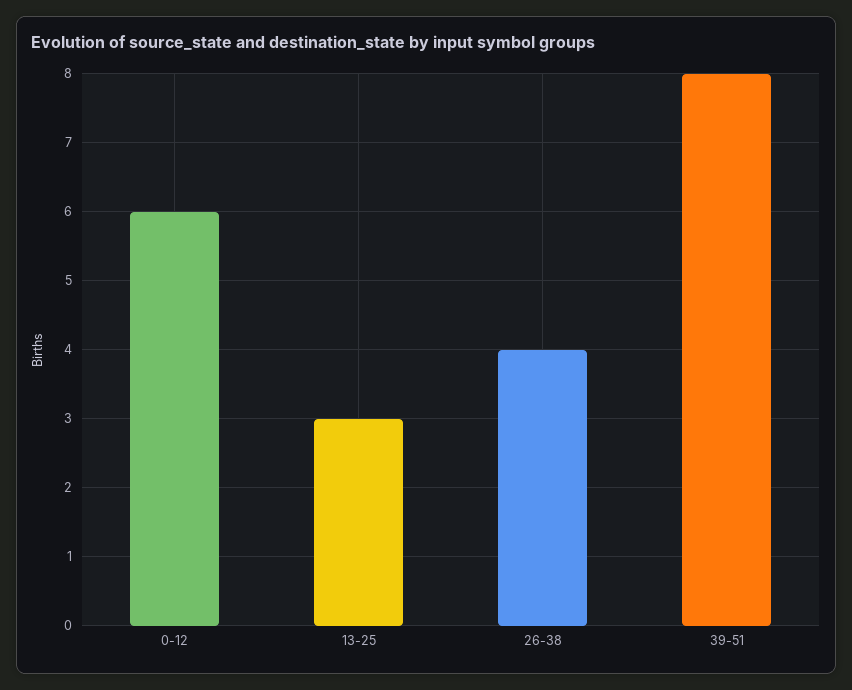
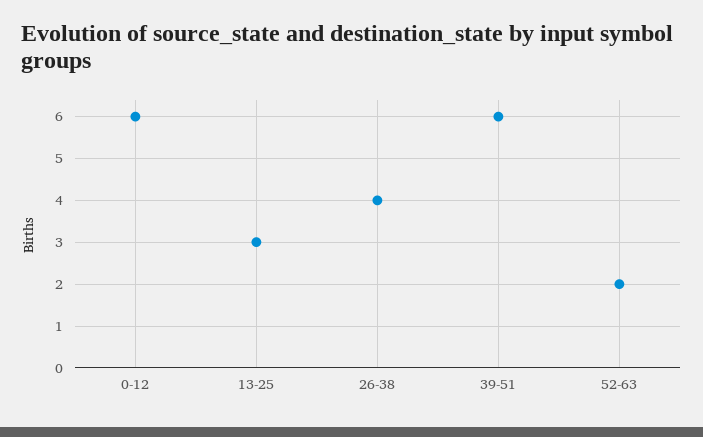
39-51: 8 -> 6
52-63: none -> 2

